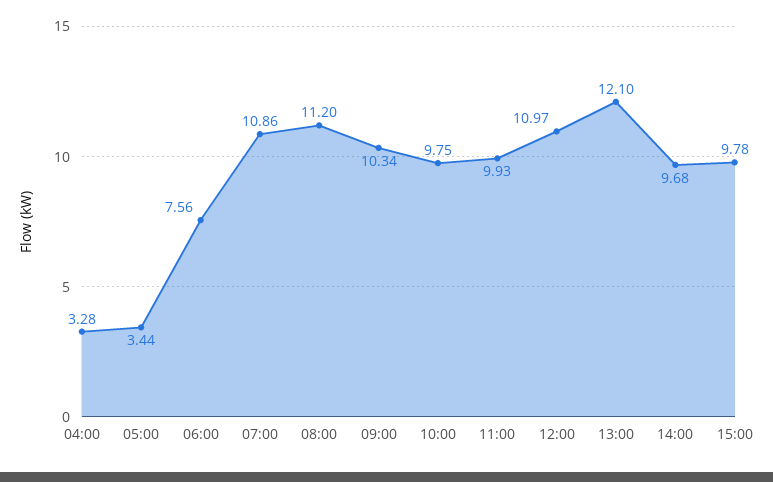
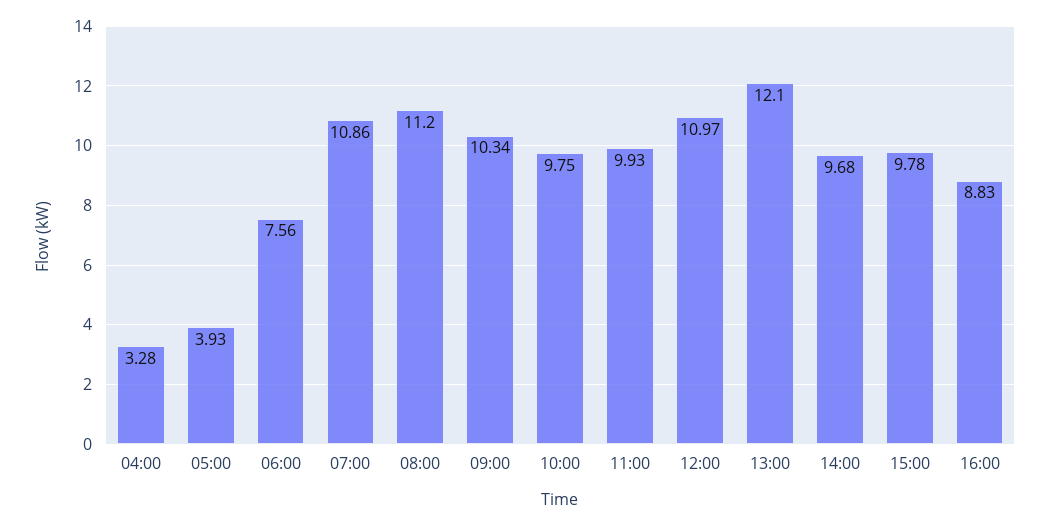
05:00: 3.44 -> 3.93
16:00: none -> 8.83

